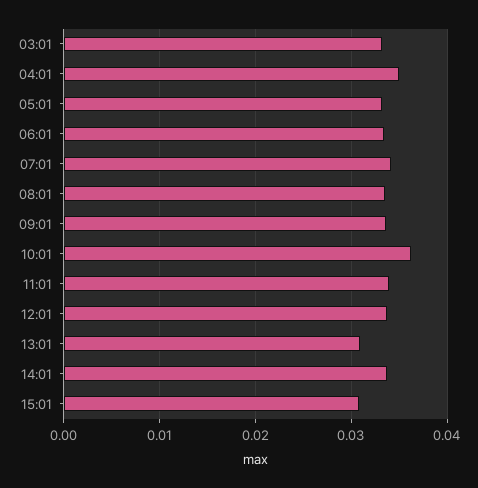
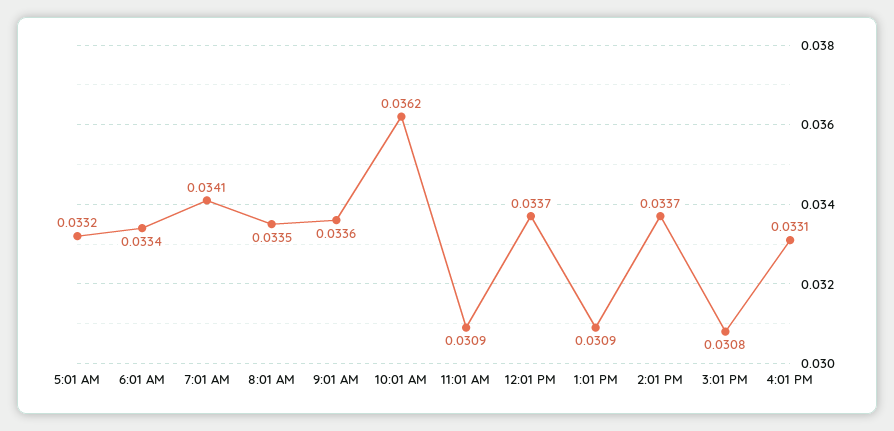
03:01: 0.033 -> none
04:01: 0.035 -> none
11:01: 0.034 -> 0.0309
4:01 PM: none -> 0.0331

